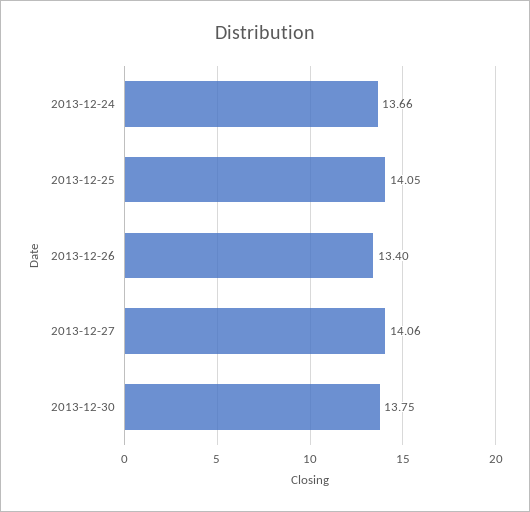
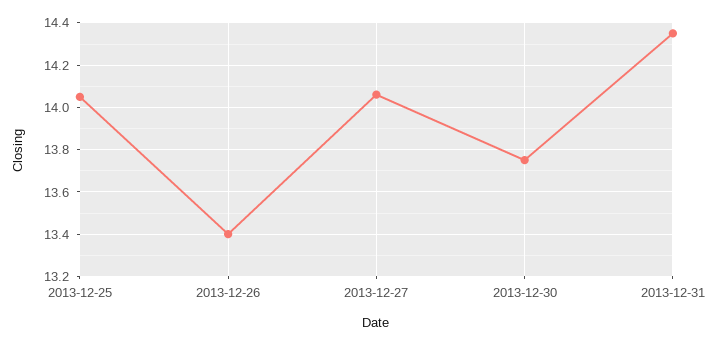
2013-12-24: 13.66 -> none
2013-12-31: none -> 14.35

